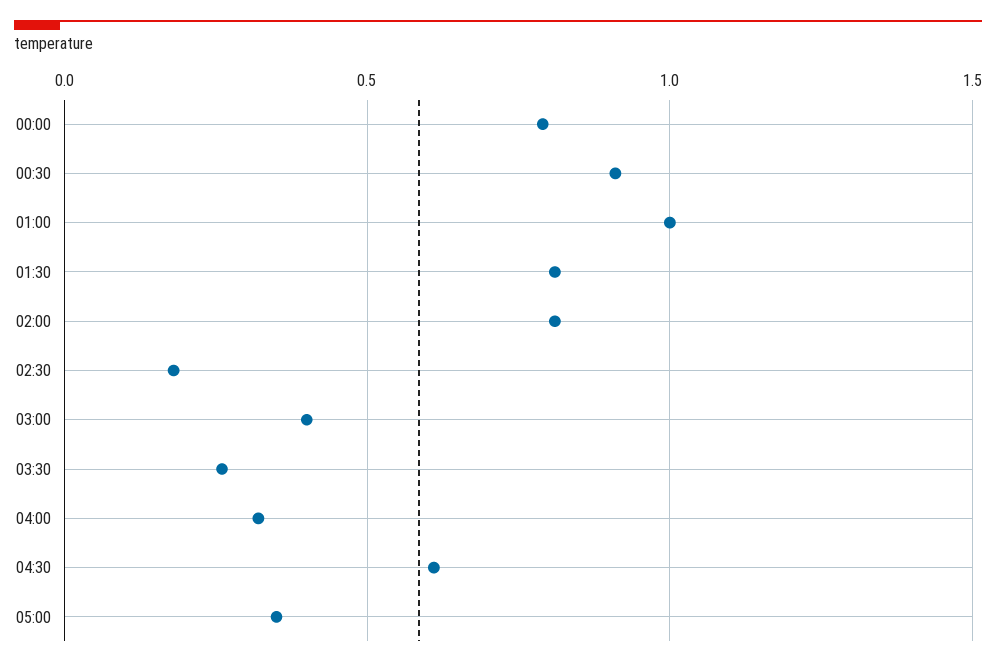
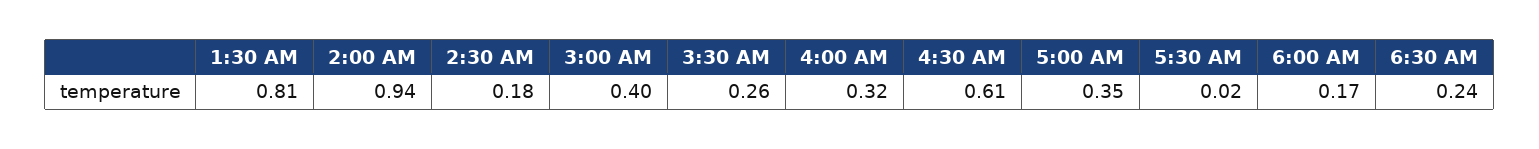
00:00: 0.8 -> none
00:30: 0.9 -> none
01:00: 1 -> none
02:00: 0.8 -> 0.94
5:30 AM: none -> 0.02
6:00 AM: none -> 0.17
6:30 AM: none -> 0.24

